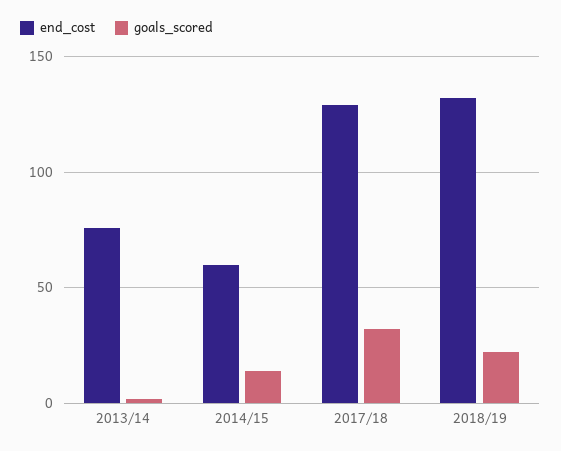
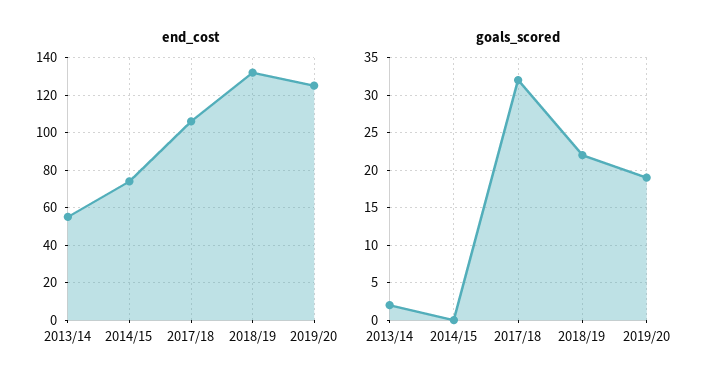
end_cost, 2013/14: 75 -> 55
end_cost, 2014/15: 60 -> 75
goals_scored, 2014/15: 15 -> 0
end_cost, 2017/18: 130 -> 105
end_cost, 2019/20: none -> 125
goals_scored, 2019/20: none -> 19

